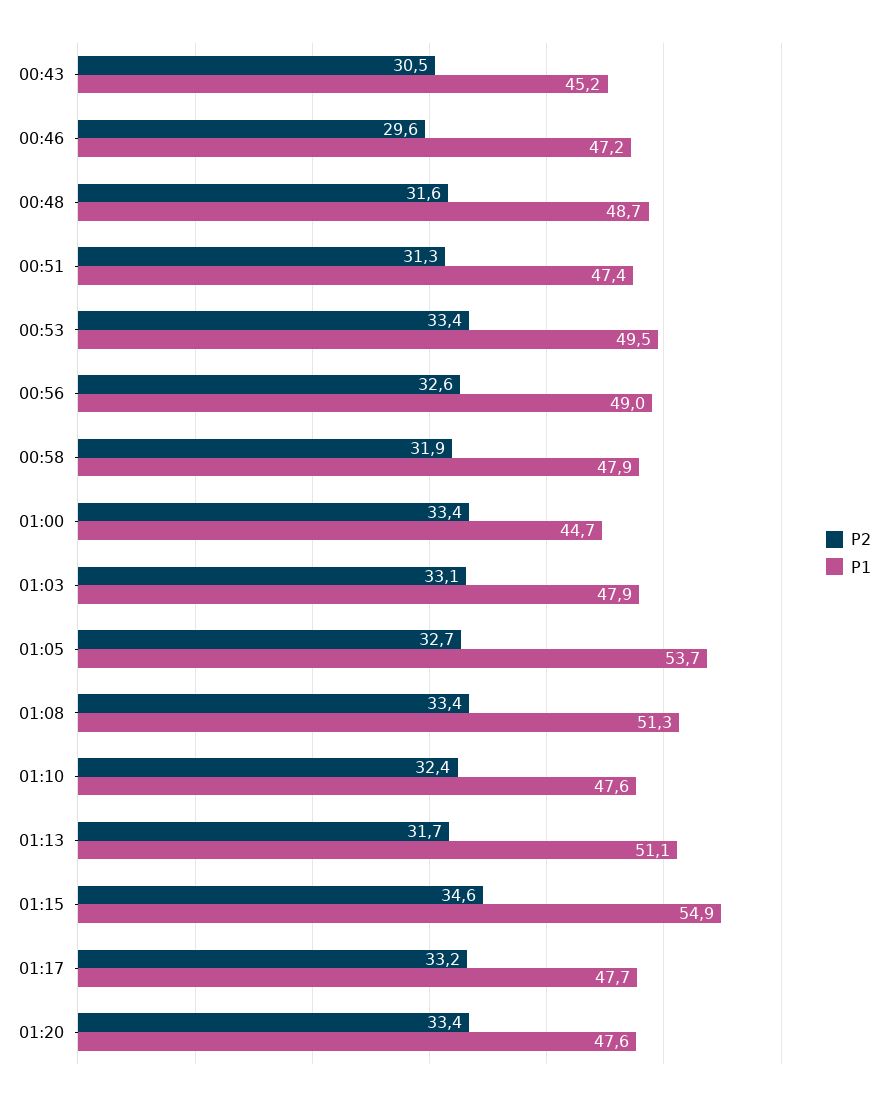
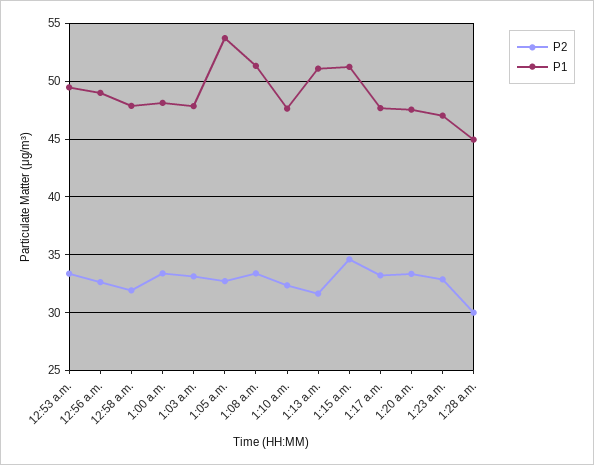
P2, 00:43: 30.5 -> none
P1, 00:43: 45.2 -> none
P2, 00:46: 29.6 -> none
P1, 00:46: 47.2 -> none
P2, 00:48: 31.6 -> none
P1, 00:48: 48.7 -> none
P2, 00:51: 31.3 -> none
P1, 00:51: 47.4 -> none
P1, 01:00: 44.7 -> 48
P1, 01:15: 54.9 -> 51
P2, 1:23 a.m.: none -> 33
P1, 1:23 a.m.: none -> 47
P2, 1:28 a.m.: none -> 30
P1, 1:28 a.m.: none -> 45

